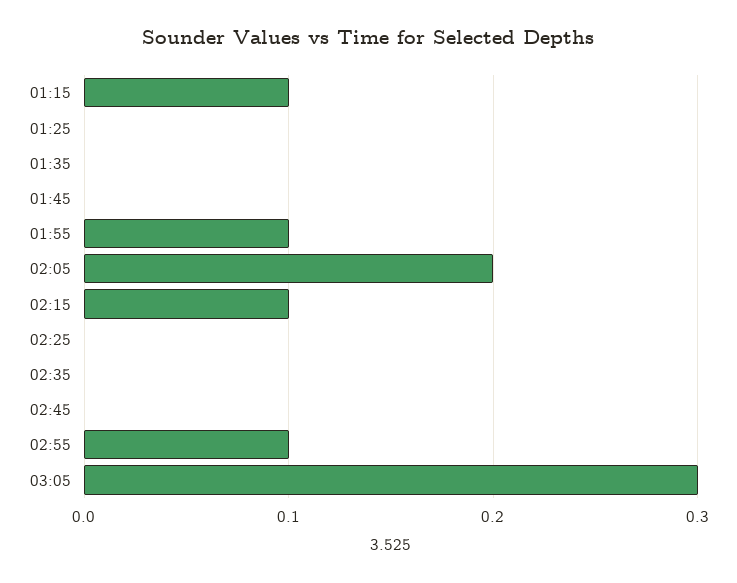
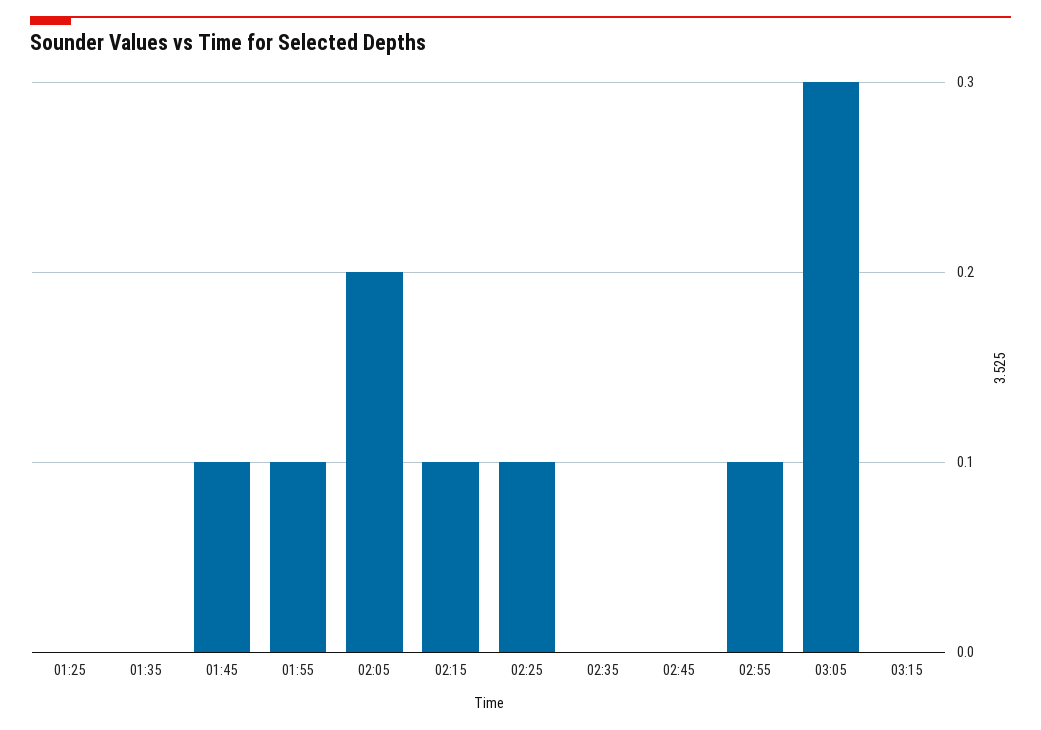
01:15: 0.1 -> none
01:45: 0 -> 0.1
02:25: 0 -> 0.1
03:15: none -> 0

